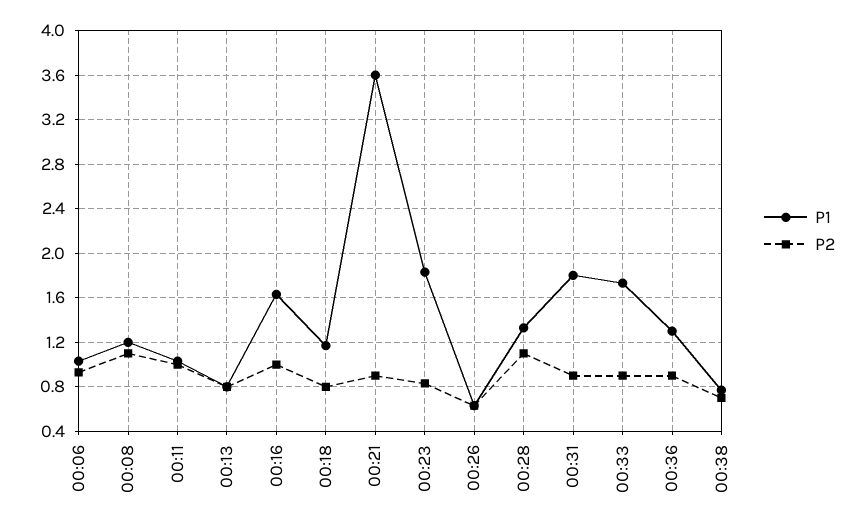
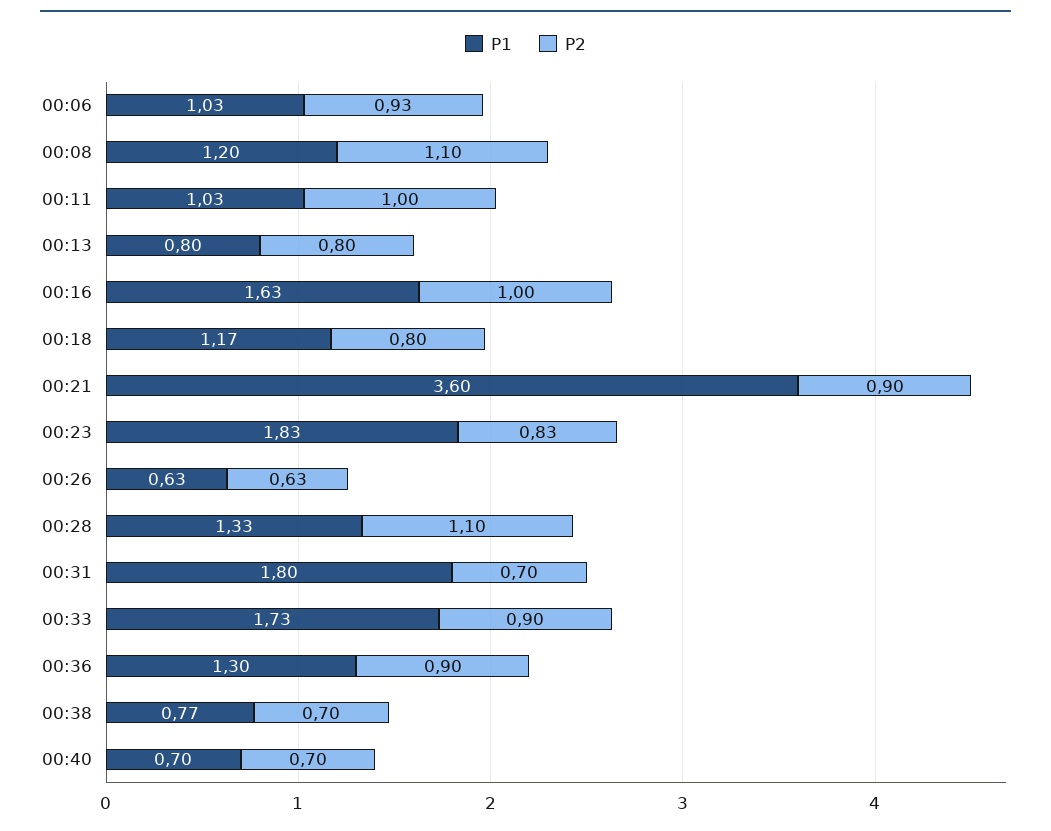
P2, 00:31: 0.9 -> 0.7
P1, 00:40: none -> 0.7
P2, 00:40: none -> 0.7

